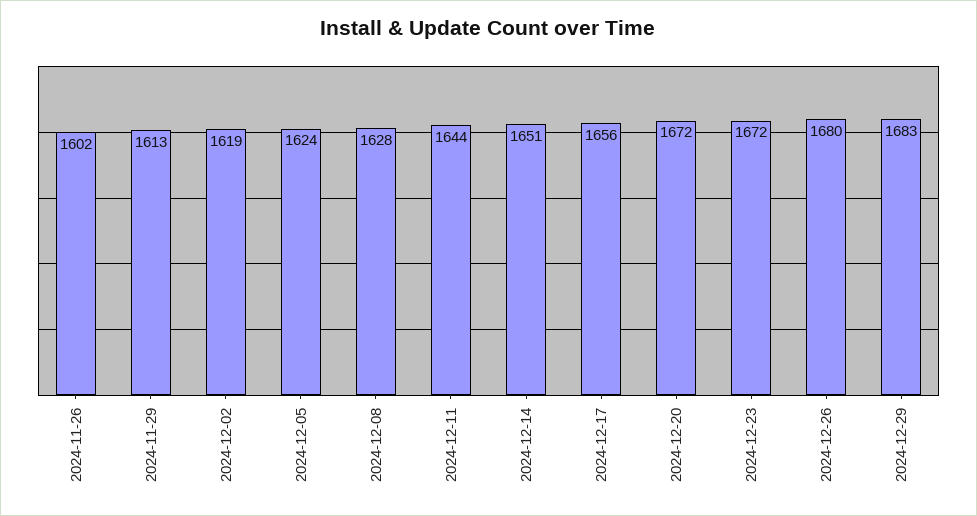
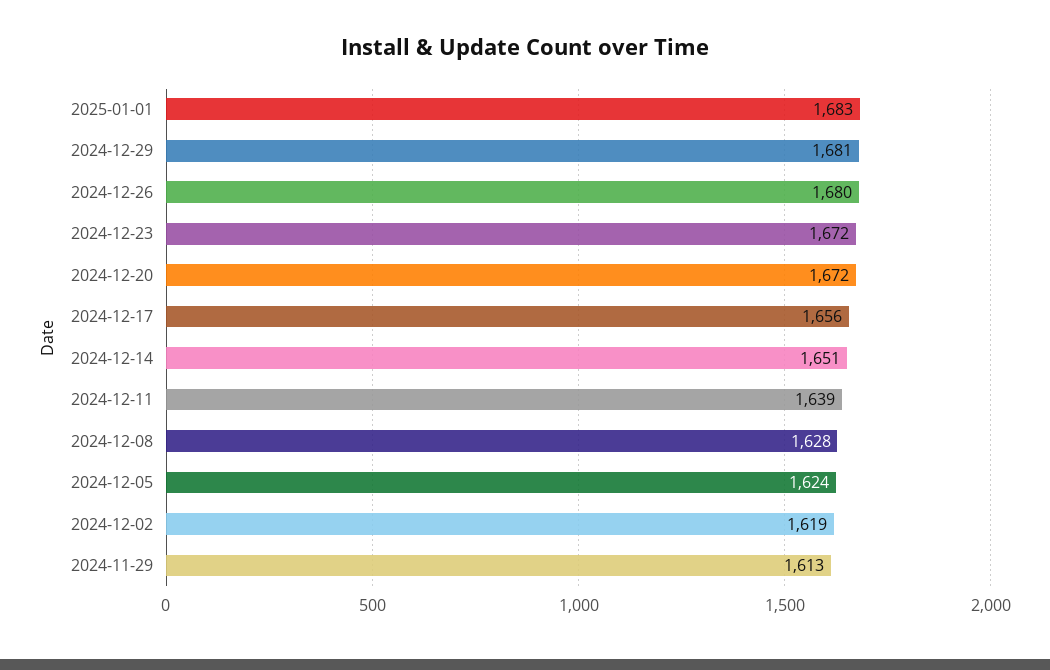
2024-11-26: 1602 -> none
2024-12-11: 1644 -> 1639
2024-12-29: 1683 -> 1681
2025-01-01: none -> 1683

